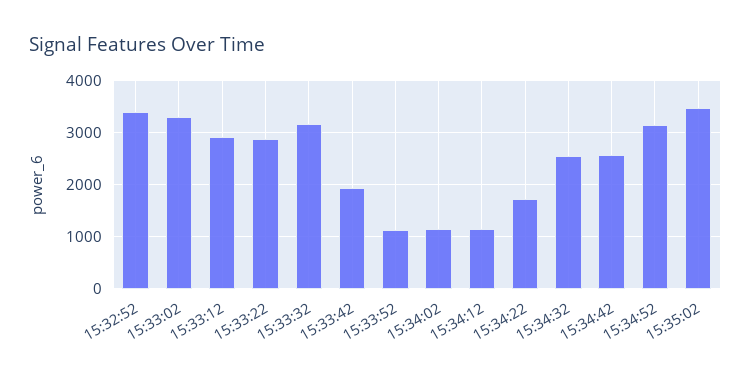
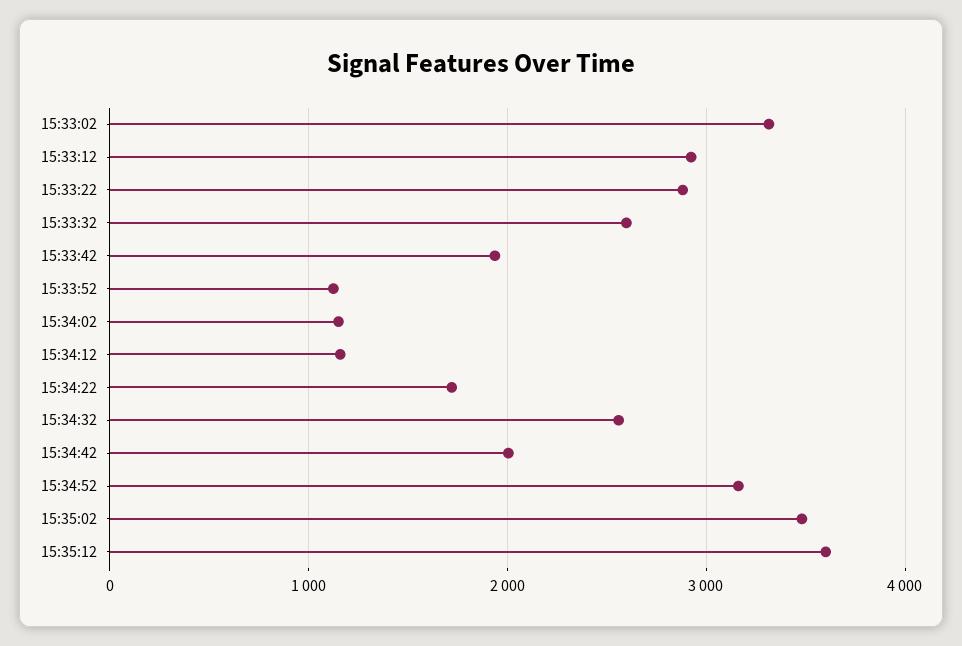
15:32:52: 3400 -> none
15:33:32: 3200 -> 2600
15:34:42: 2600 -> 2000
15:35:12: none -> 3600

